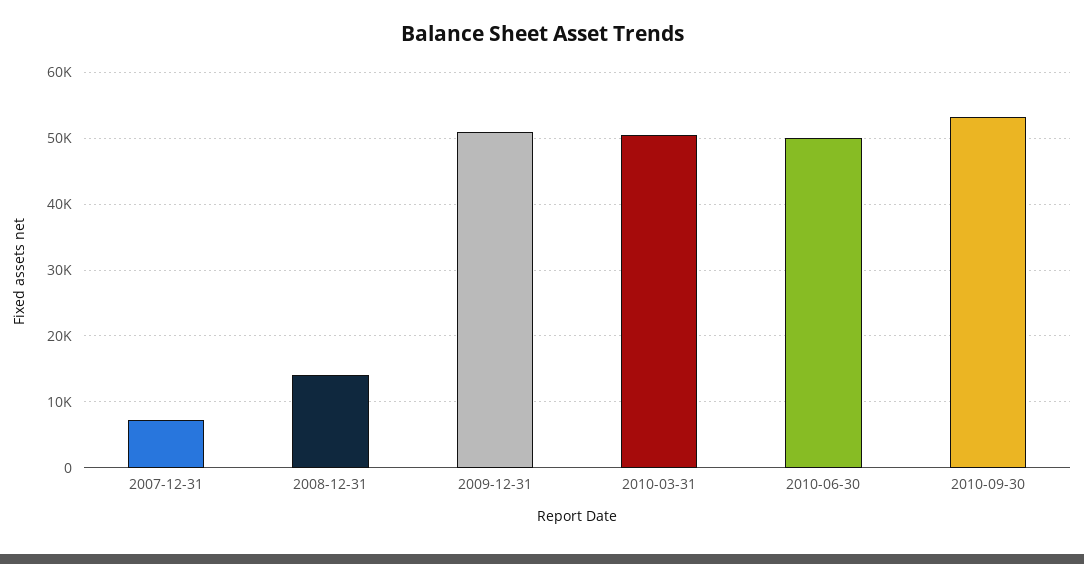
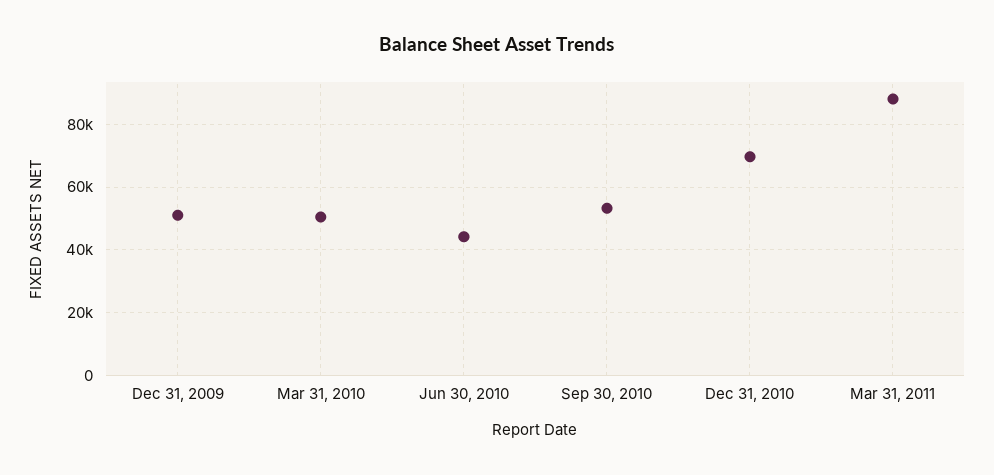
2007-12-31: 7000 -> none
2008-12-31: 14000 -> none
2010-06-30: 50000 -> 44000
Dec 31, 2010: none -> 70000
Mar 31, 2011: none -> 88000

